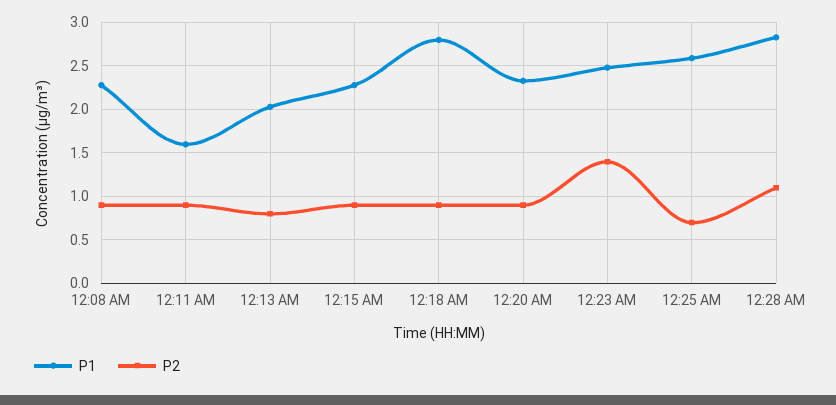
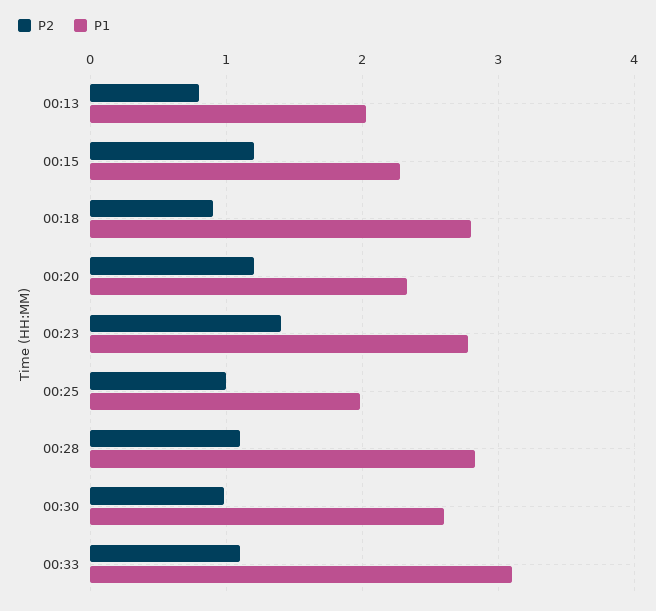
P1, 12:08 AM: 2.3 -> none
P2, 12:08 AM: 0.9 -> none
P1, 12:11 AM: 1.6 -> none
P2, 12:11 AM: 0.9 -> none
P2, 12:15 AM: 0.9 -> 1.2
P2, 12:20 AM: 0.9 -> 1.2
P1, 12:23 AM: 2.5 -> 2.8
P1, 12:25 AM: 2.6 -> 2
P2, 12:25 AM: 0.7 -> 1
P2, 00:30: none -> 1
P1, 00:30: none -> 2.6
P2, 00:33: none -> 1.1
P1, 00:33: none -> 3.1

